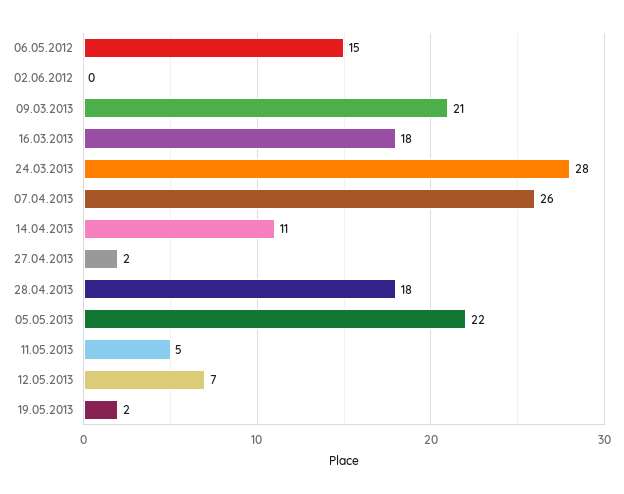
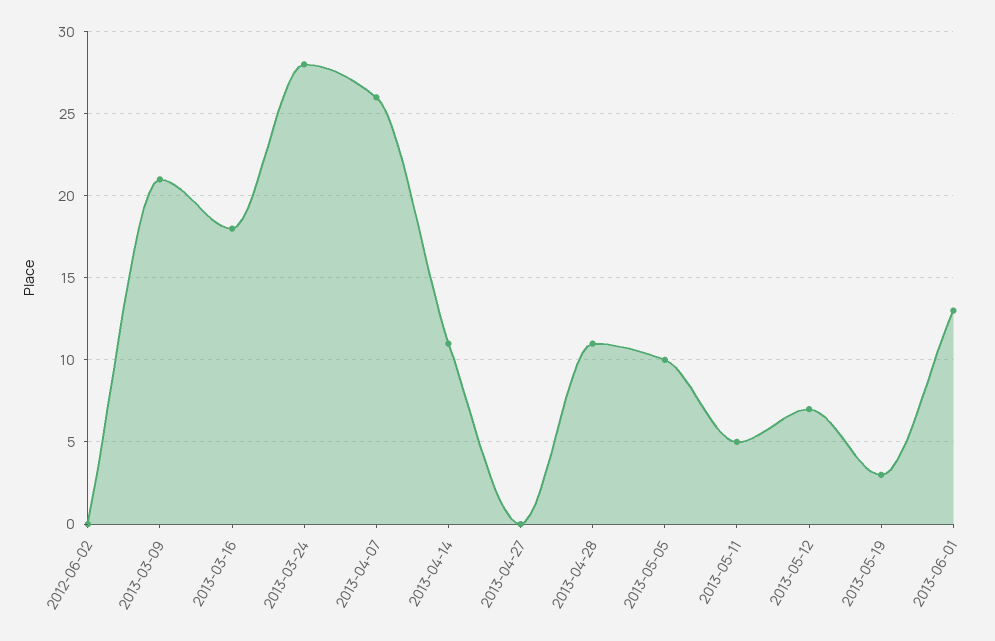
06.05.2012: 15 -> none
27.04.2013: 2 -> 0
28.04.2013: 18 -> 11
05.05.2013: 22 -> 10
19.05.2013: 2 -> 3
2013-06-01: none -> 13

